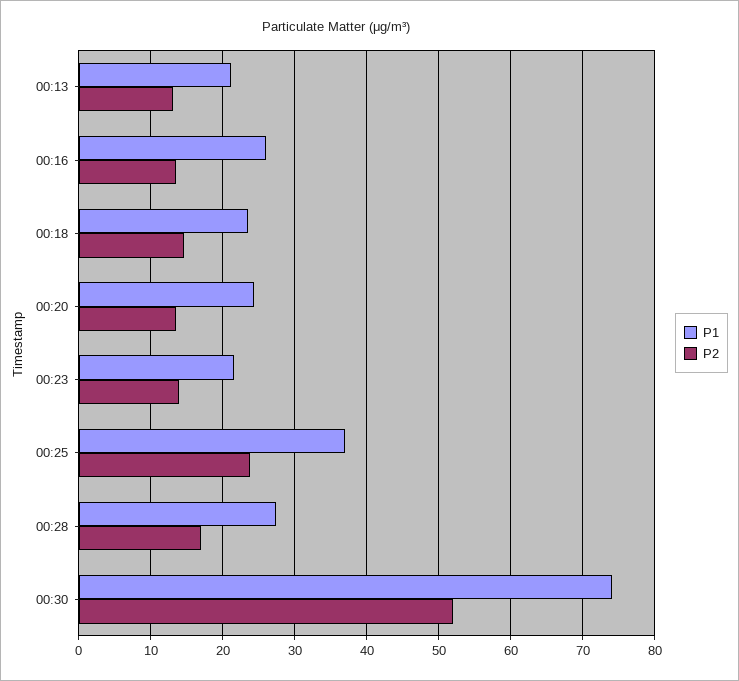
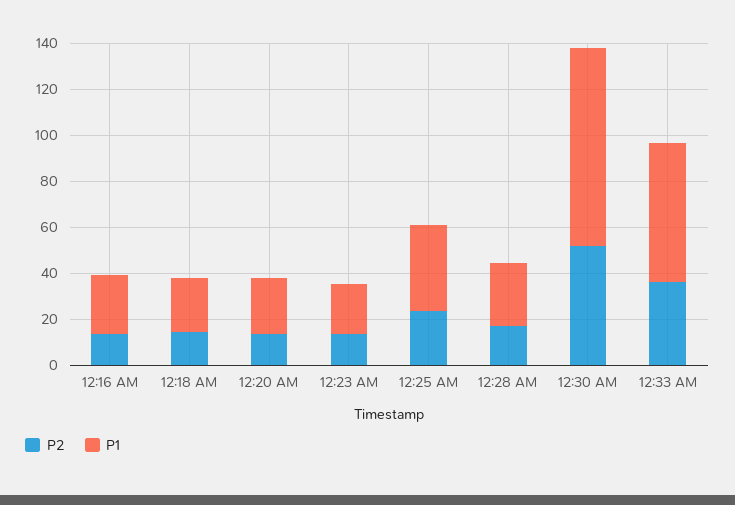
P1, 00:13: 21 -> none
P2, 00:13: 13 -> none
P1, 00:30: 74 -> 85
P2, 12:33 AM: none -> 35
P1, 12:33 AM: none -> 60

